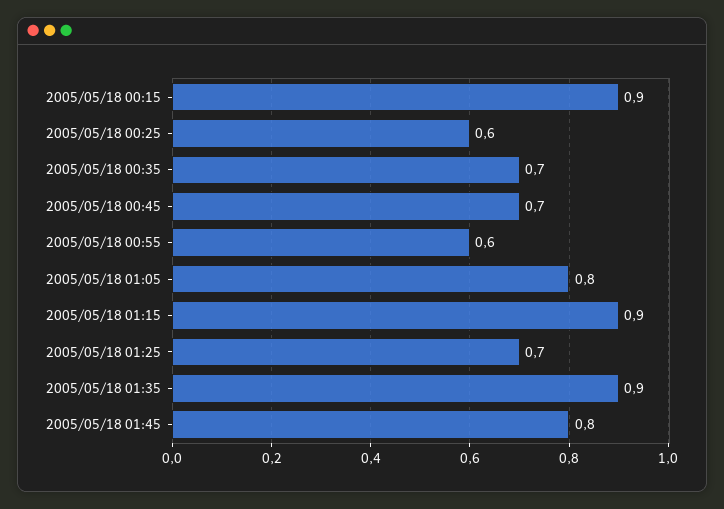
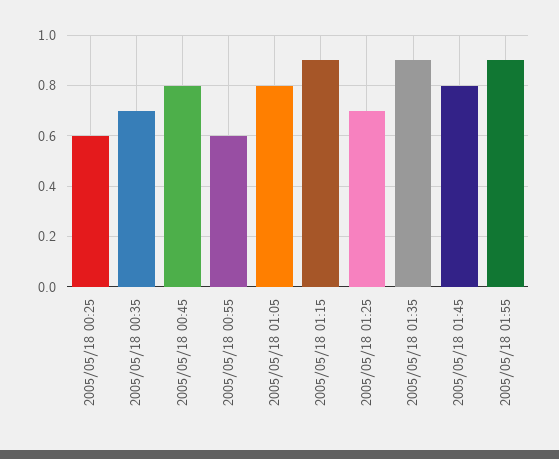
2005/05/18 00:15: 0.9 -> none
2005/05/18 00:45: 0.7 -> 0.8
2005/05/18 01:55: none -> 0.9

